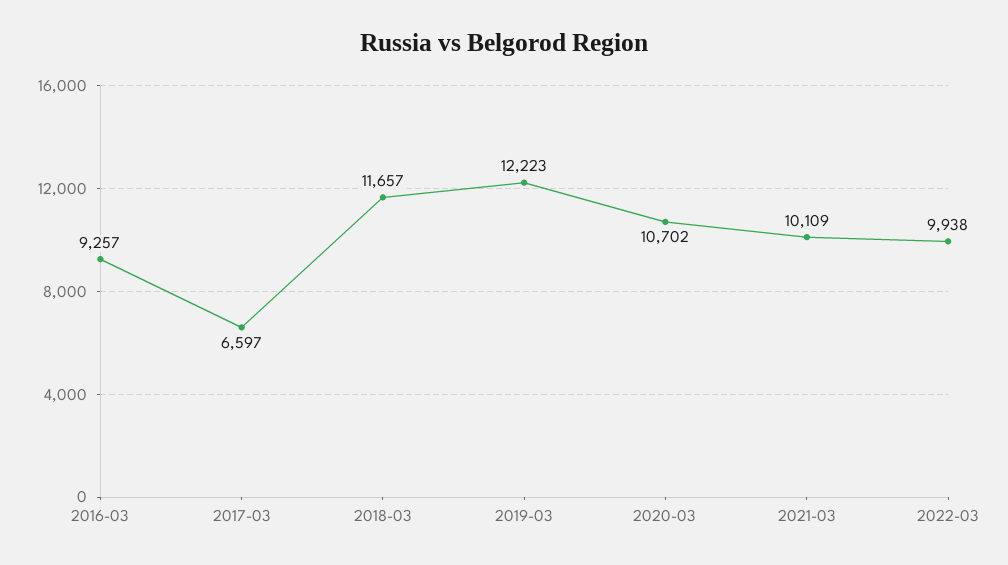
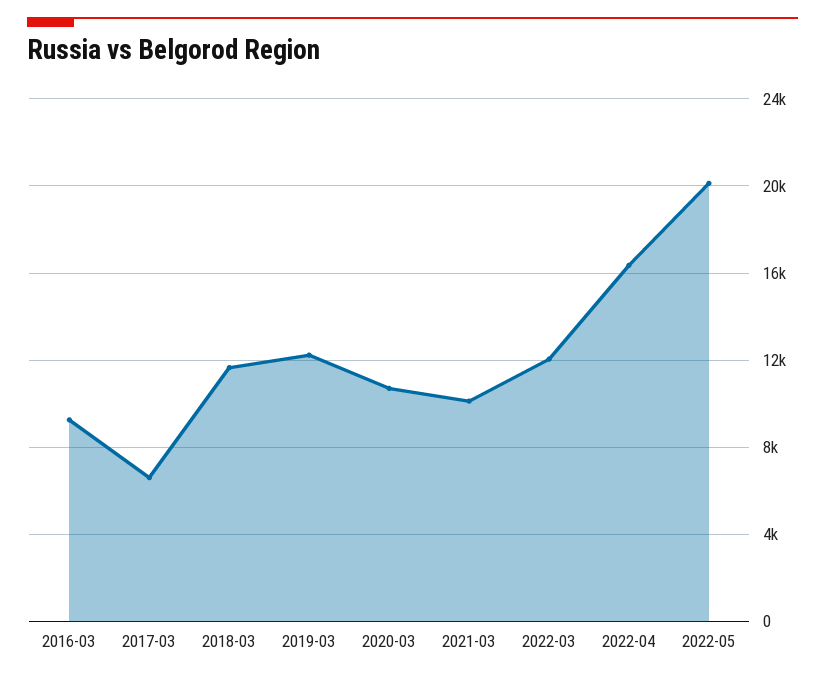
2022-03: 9938 -> 12000
2022-04: none -> 16500
2022-05: none -> 20000

